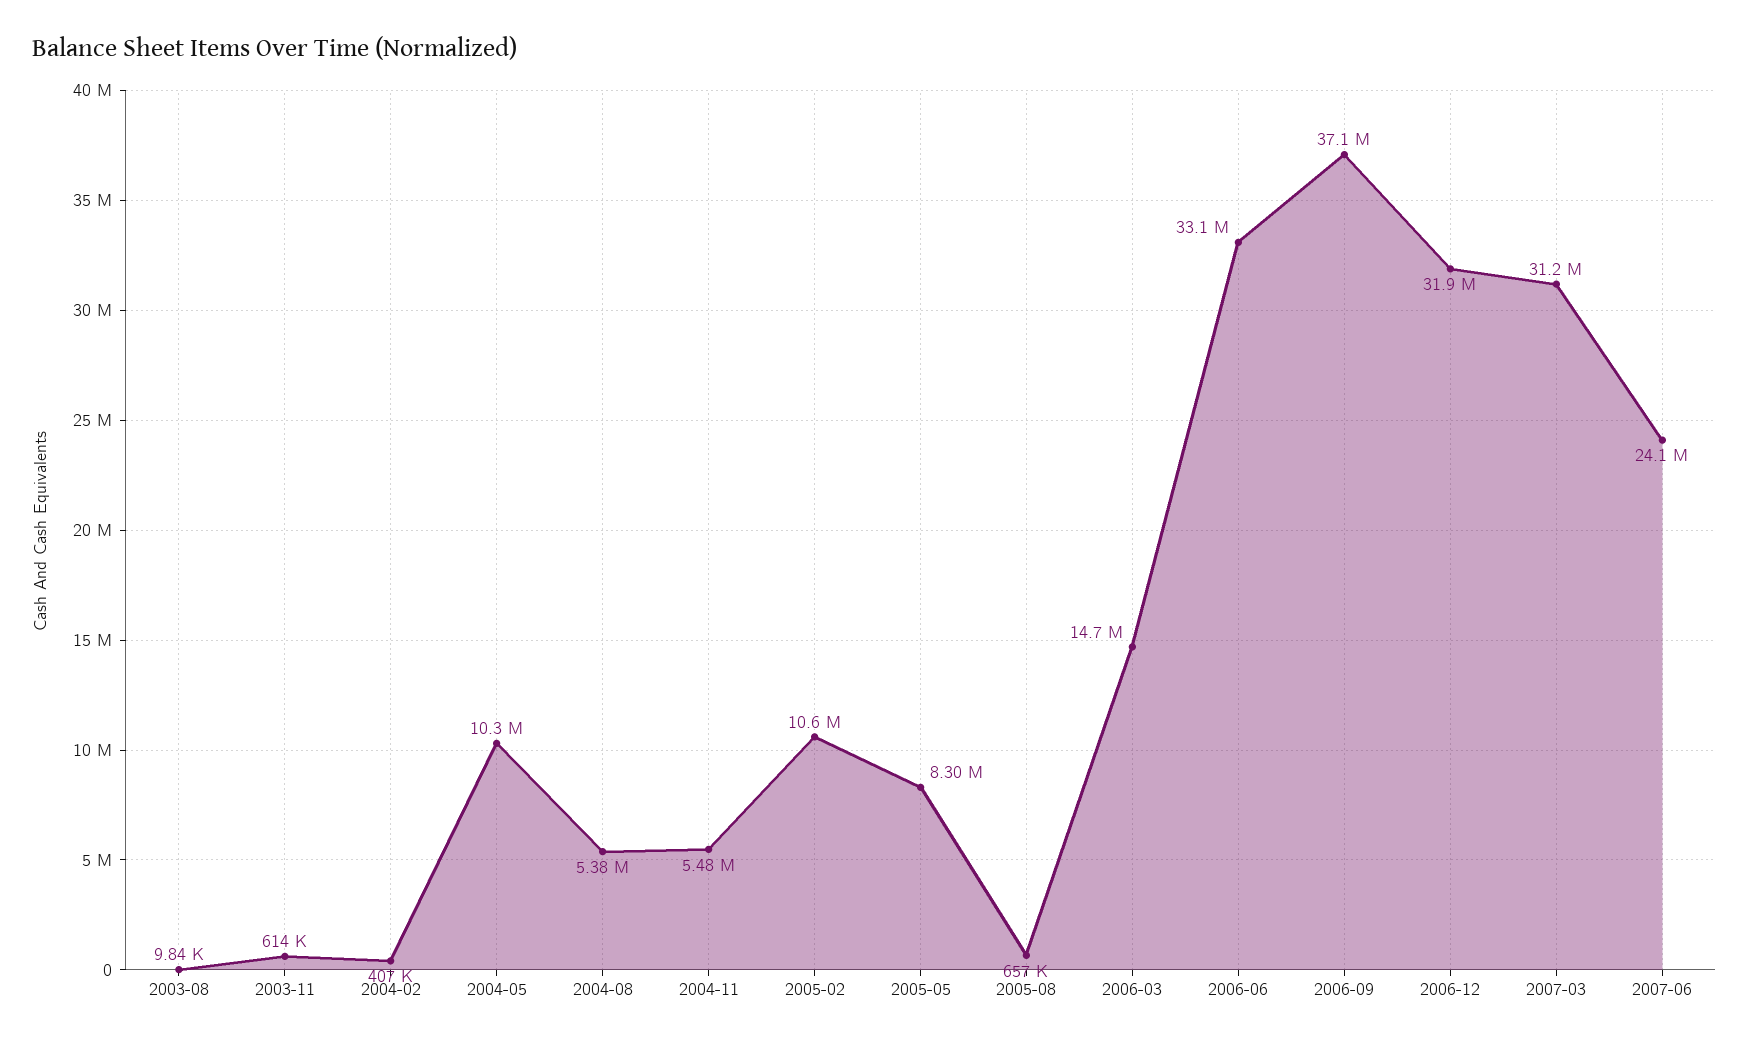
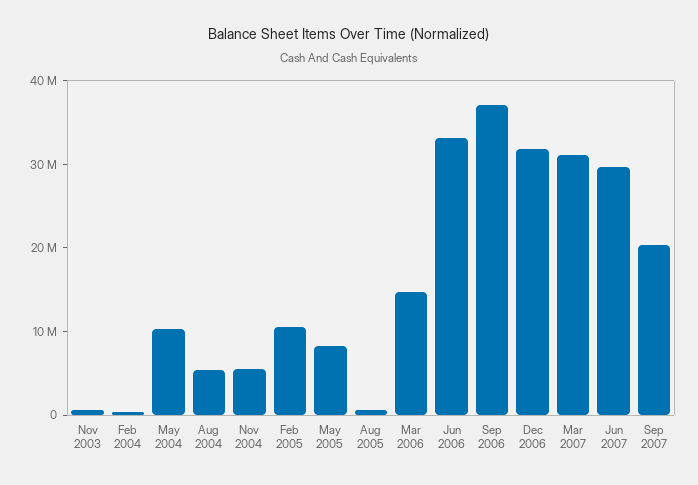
2003-08: 9840 -> none
2007-06: 24100000 -> 30000000
Sep 2007: none -> 20000000

